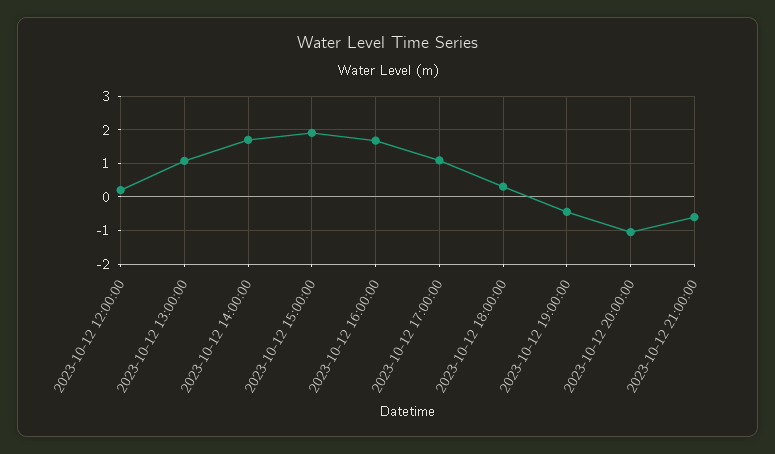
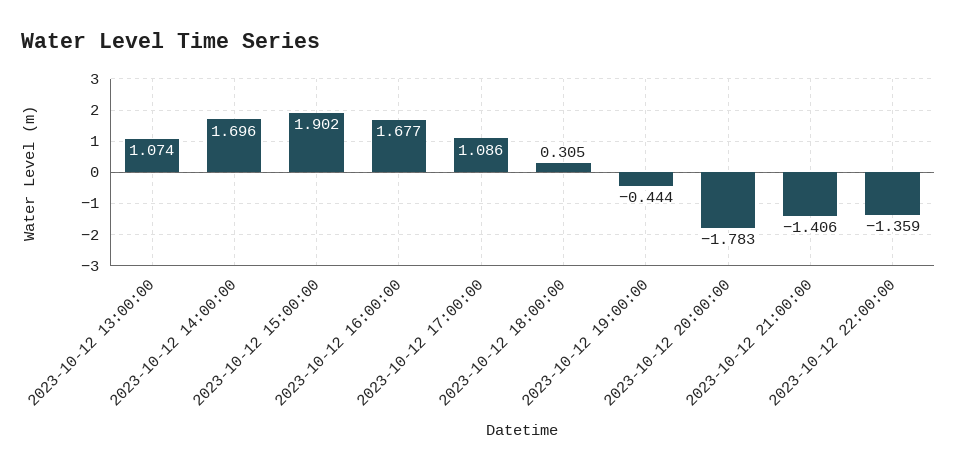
2023-10-12 12:00:00: 0.2 -> none
2023-10-12 20:00:00: -1 -> -1.783
2023-10-12 21:00:00: -0.6 -> -1.406
2023-10-12 22:00:00: none -> -1.359

